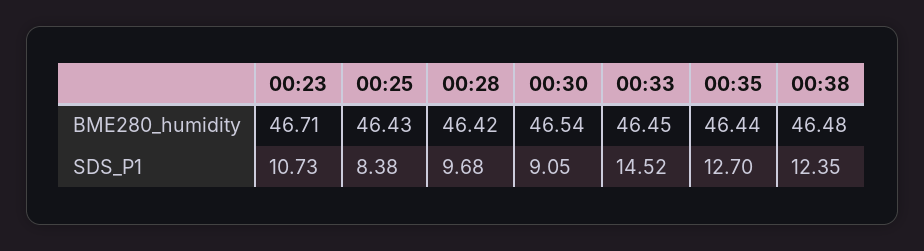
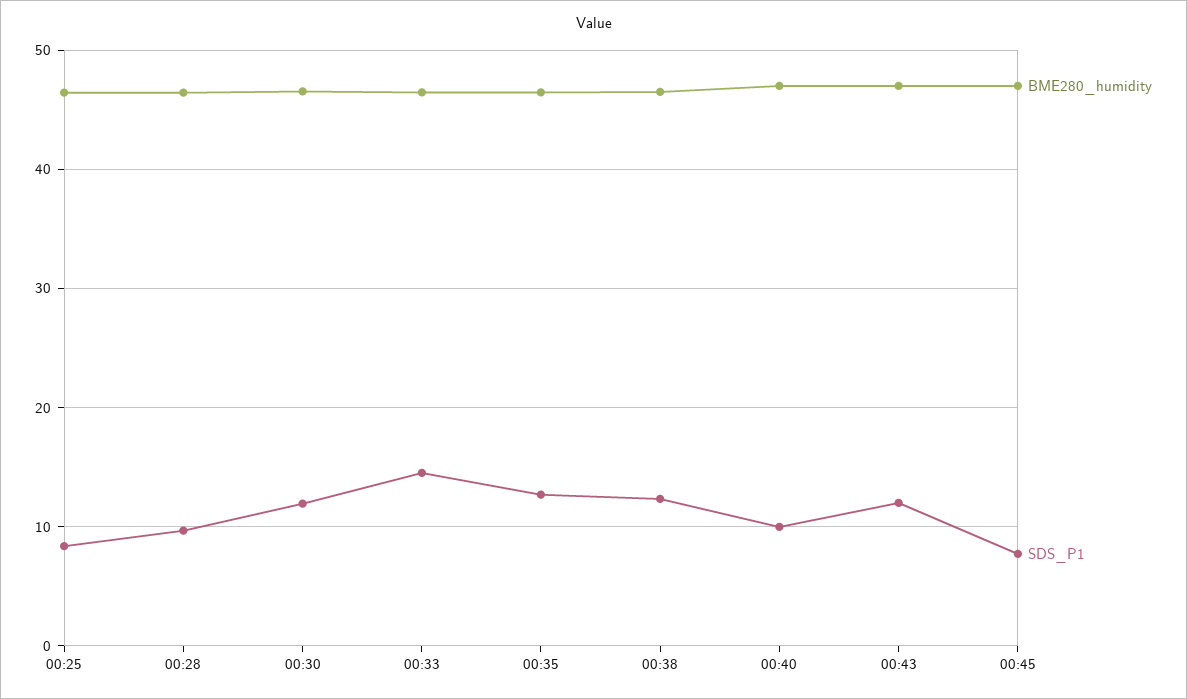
BME280_humidity, 00:23: 46.71 -> none
SDS_P1, 00:23: 10.73 -> none
SDS_P1, 00:30: 9.05 -> 12
BME280_humidity, 00:40: none -> 47
SDS_P1, 00:40: none -> 10
BME280_humidity, 00:43: none -> 47
SDS_P1, 00:43: none -> 12
BME280_humidity, 00:45: none -> 47
SDS_P1, 00:45: none -> 8

